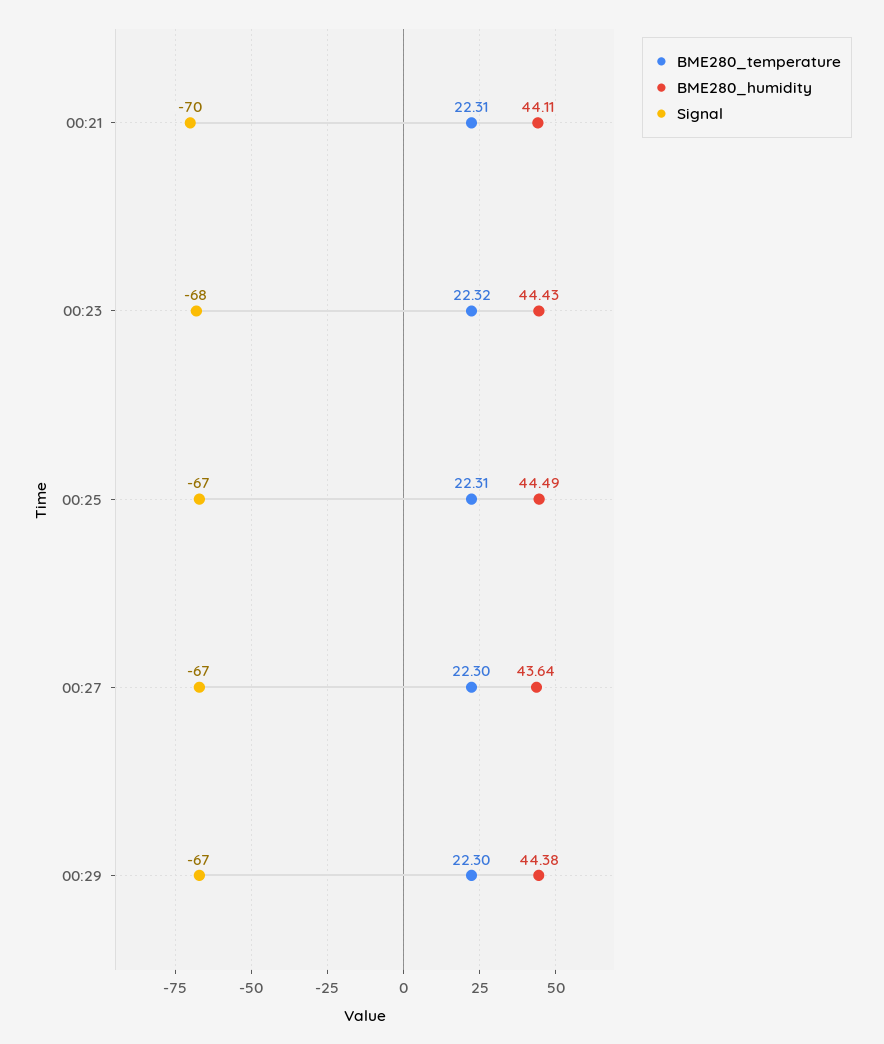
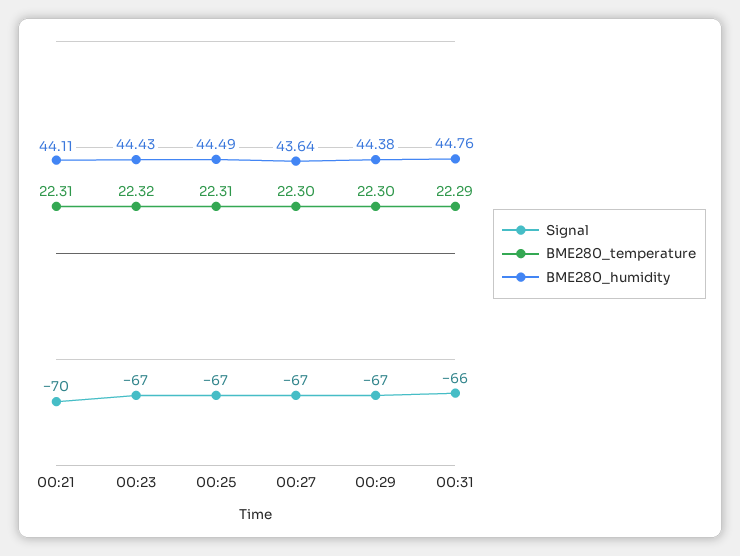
Signal, 00:23: -68 -> -67
Signal, 00:31: none -> -66
BME280_temperature, 00:31: none -> 22.29
BME280_humidity, 00:31: none -> 44.76

